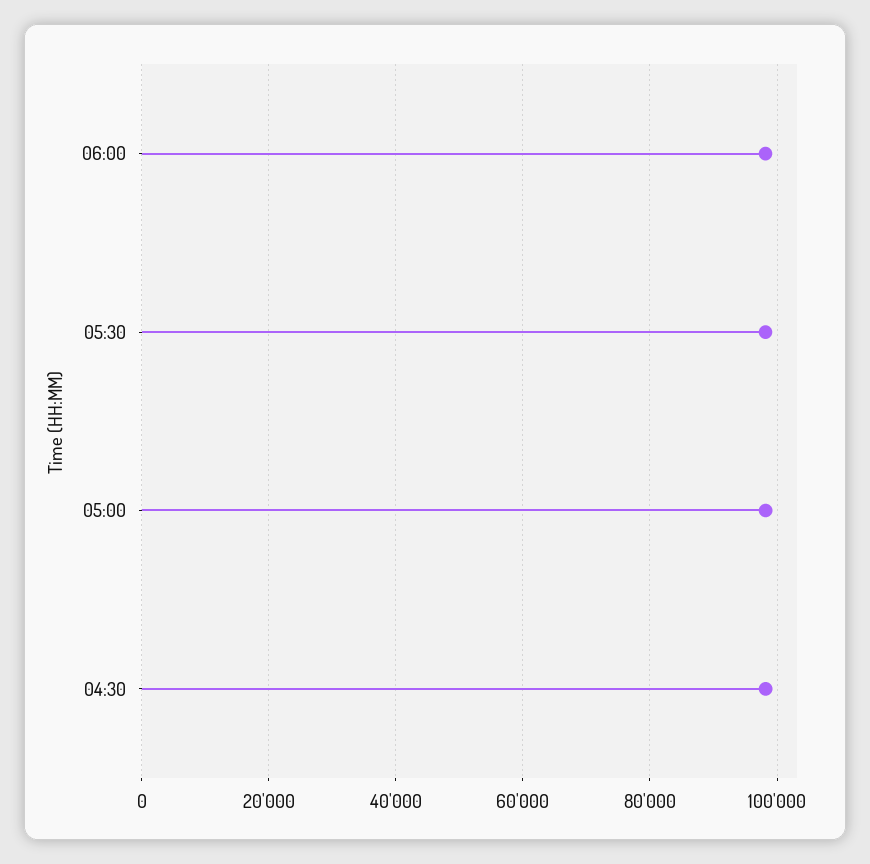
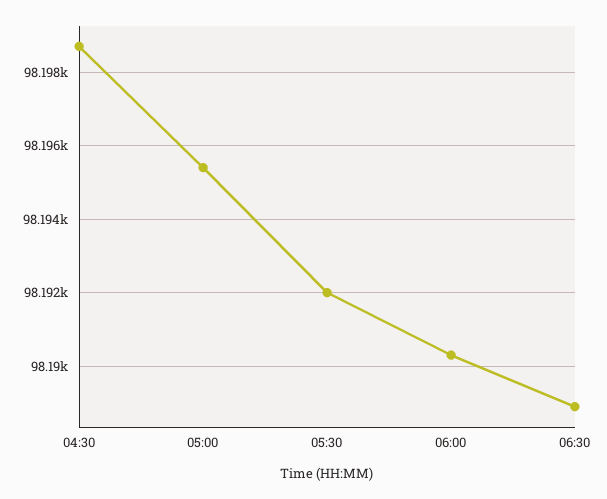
06:30: none -> 98189

